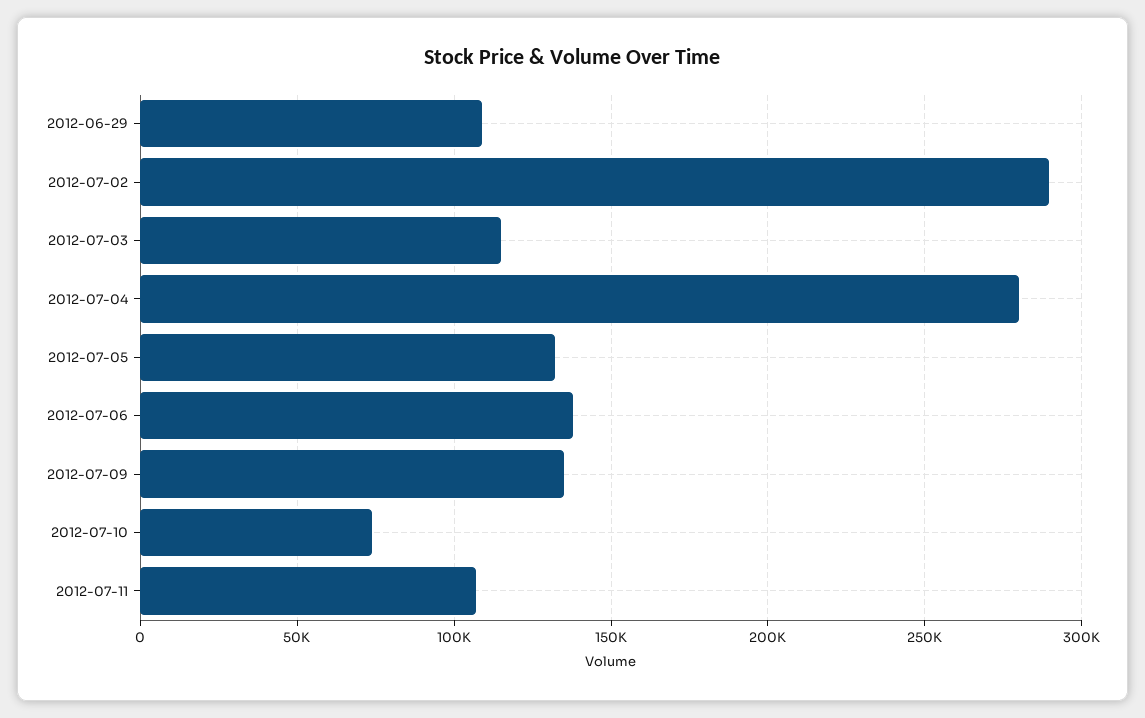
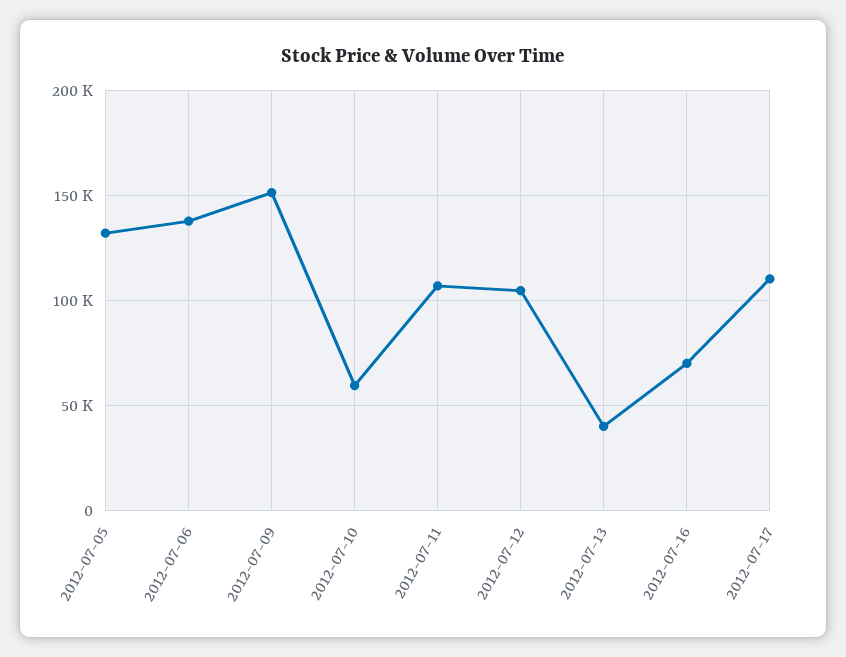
2012-06-29: 110000 -> none
2012-07-02: 290000 -> none
2012-07-03: 115000 -> none
2012-07-04: 280000 -> none
2012-07-09: 135000 -> 150000
2012-07-10: 75000 -> 60000
2012-07-12: none -> 105000
2012-07-13: none -> 40000
2012-07-16: none -> 70000
2012-07-17: none -> 110000

